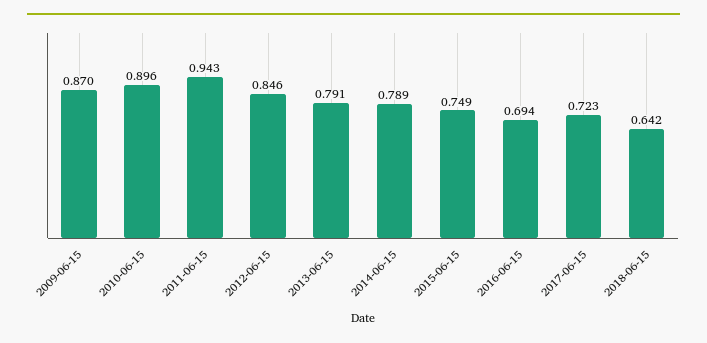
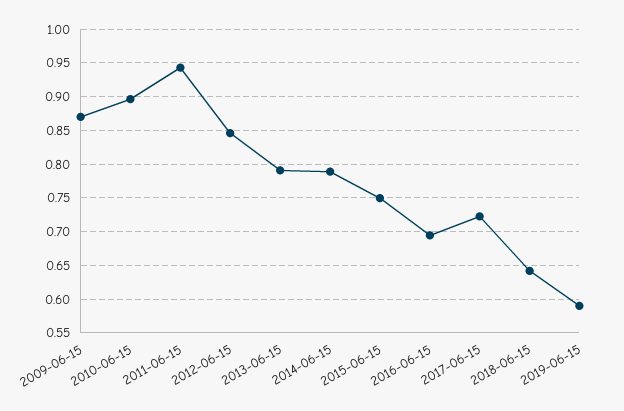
2019-06-15: none -> 0.59

